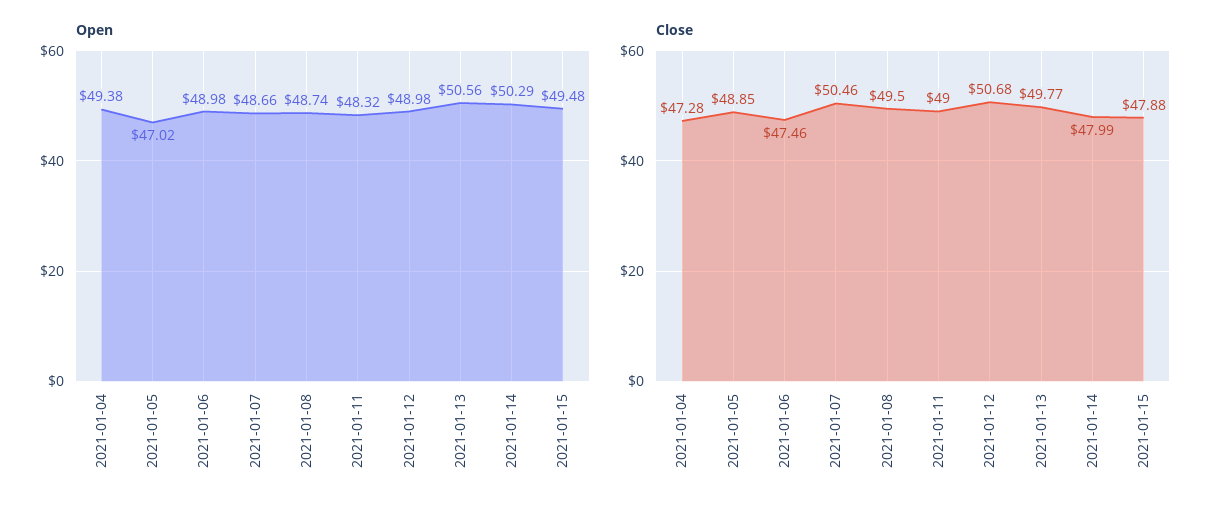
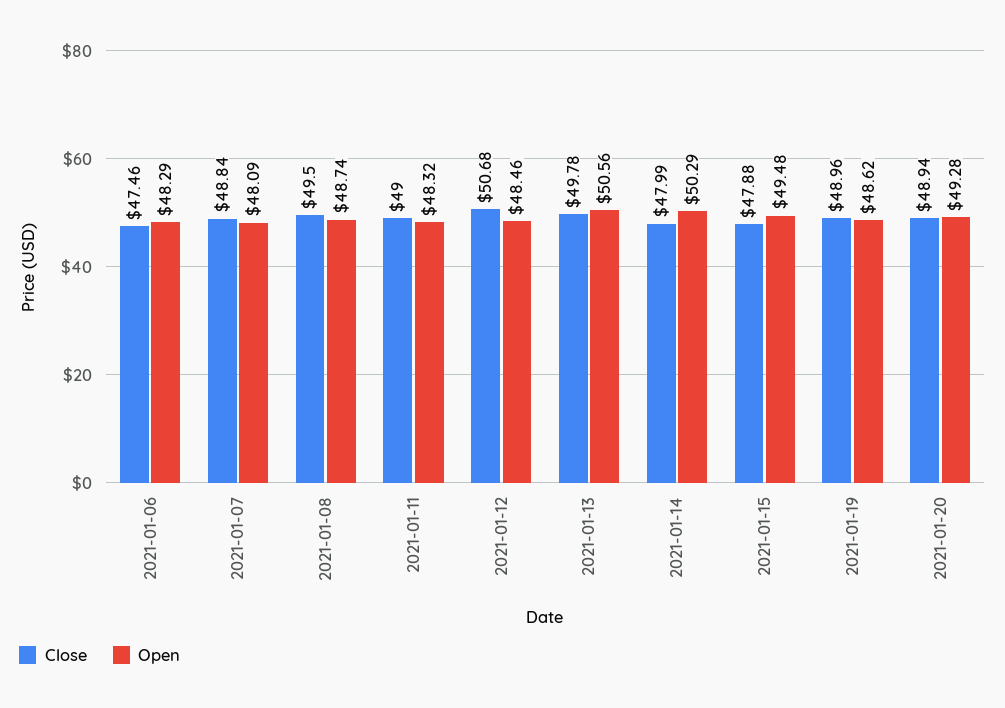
Open, 2021-01-04: 49.38 -> none
Open, 2021-01-05: 47.02 -> none
Open, 2021-01-06: 48.98 -> 48.29
Open, 2021-01-07: 48.66 -> 48.09
Open, 2021-01-12: 48.98 -> 48.46
Close, 2021-01-04: 47.28 -> none
Close, 2021-01-05: 48.85 -> none
Close, 2021-01-07: 50.46 -> 48.84
Close, 2021-01-13: 49.77 -> 49.78
Close, 2021-01-19: none -> 48.96
Open, 2021-01-19: none -> 48.62
Close, 2021-01-20: none -> 48.94
Open, 2021-01-20: none -> 49.28

